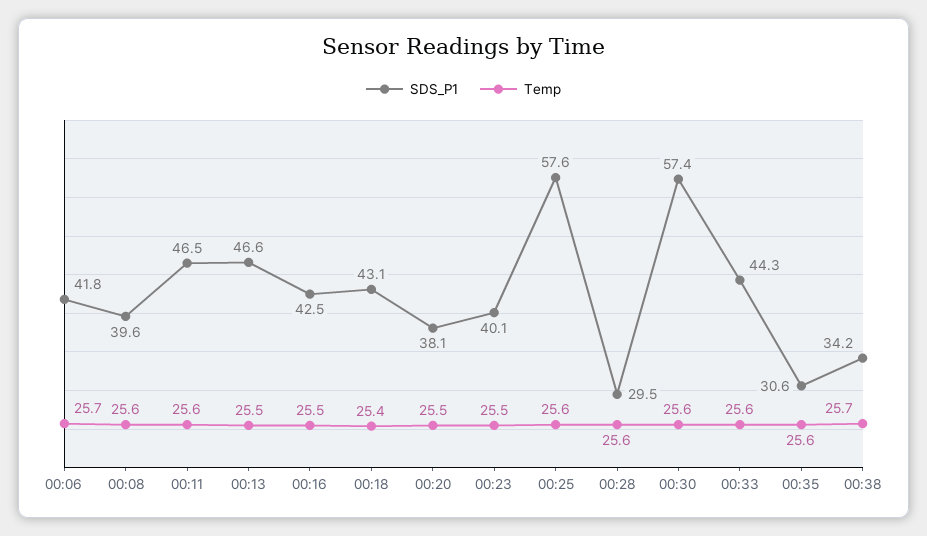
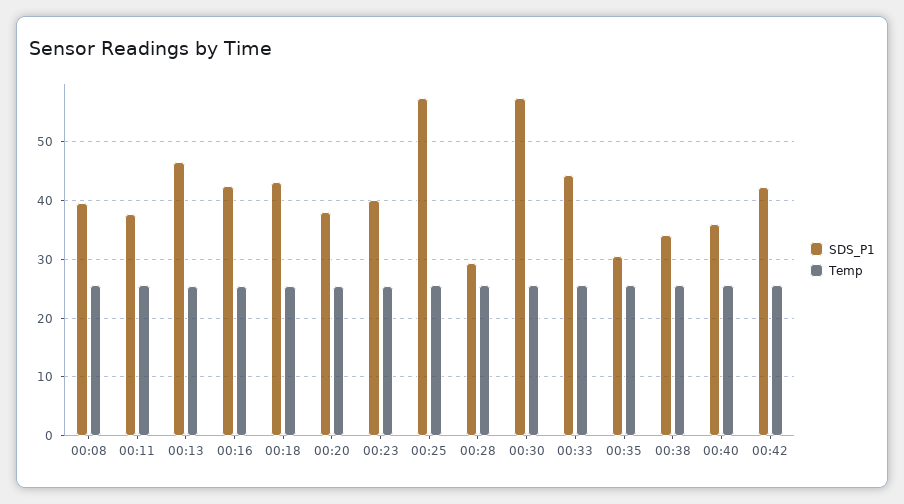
SDS_P1, 00:06: 41.8 -> none
Temp, 00:06: 25.7 -> none
SDS_P1, 00:11: 46.5 -> 38
SDS_P1, 00:40: none -> 36
Temp, 00:40: none -> 26
SDS_P1, 00:42: none -> 42
Temp, 00:42: none -> 26

